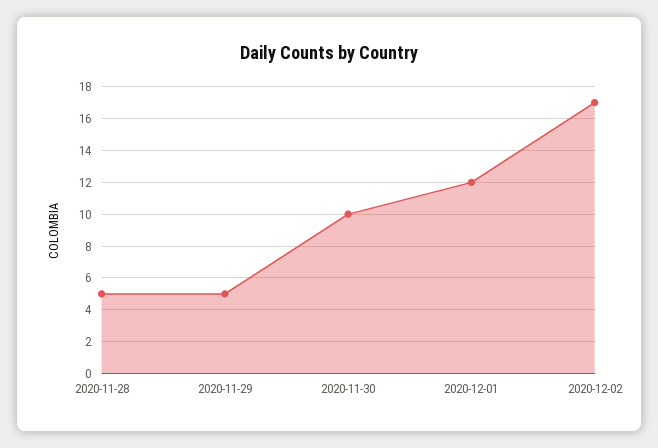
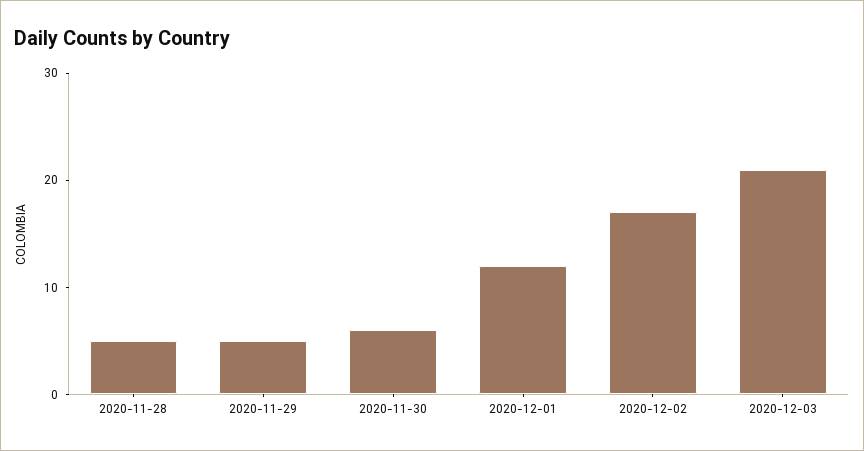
2020-11-30: 10 -> 6
2020-12-03: none -> 21

